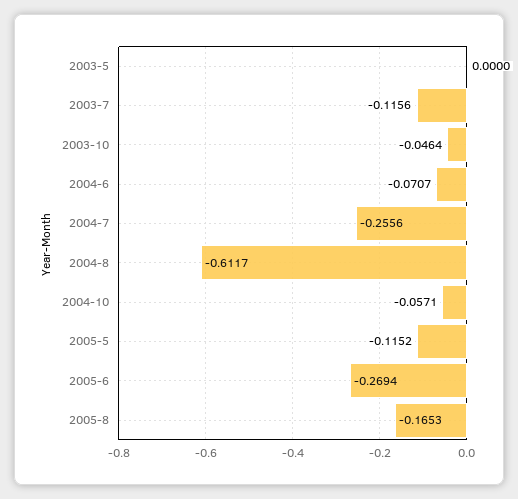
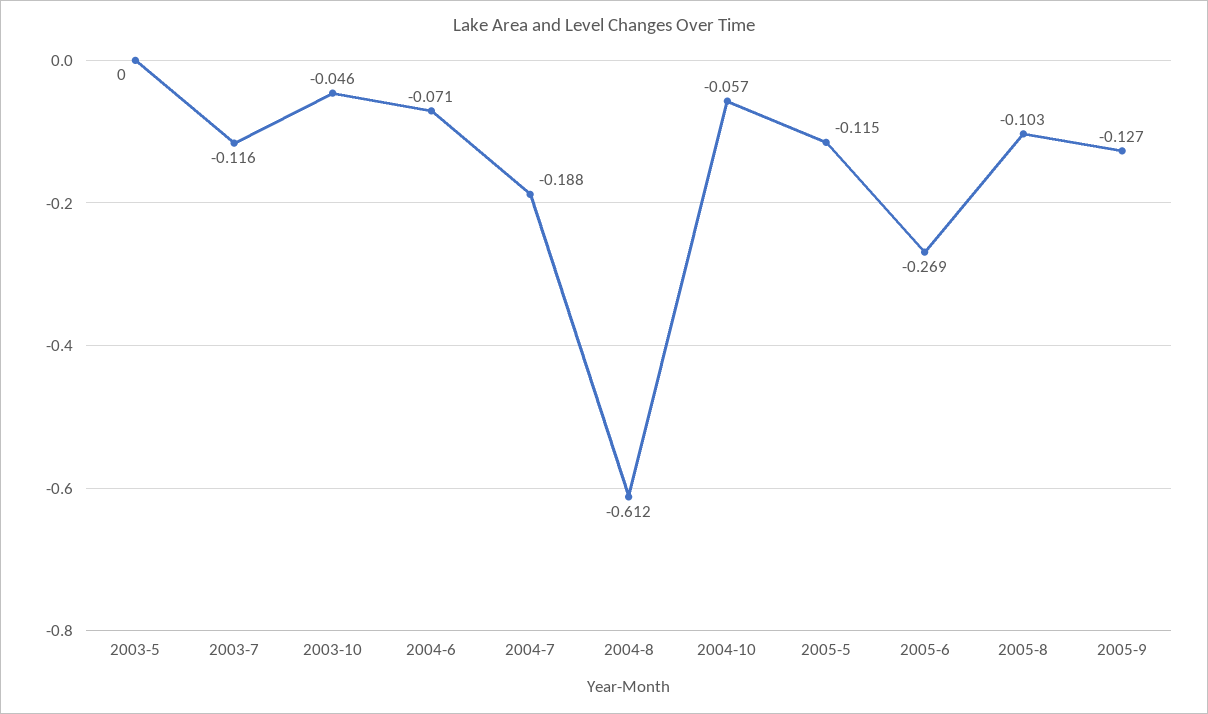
2004-7: -0.2556 -> -0.188
2005-8: -0.1653 -> -0.103
2005-9: none -> -0.127

